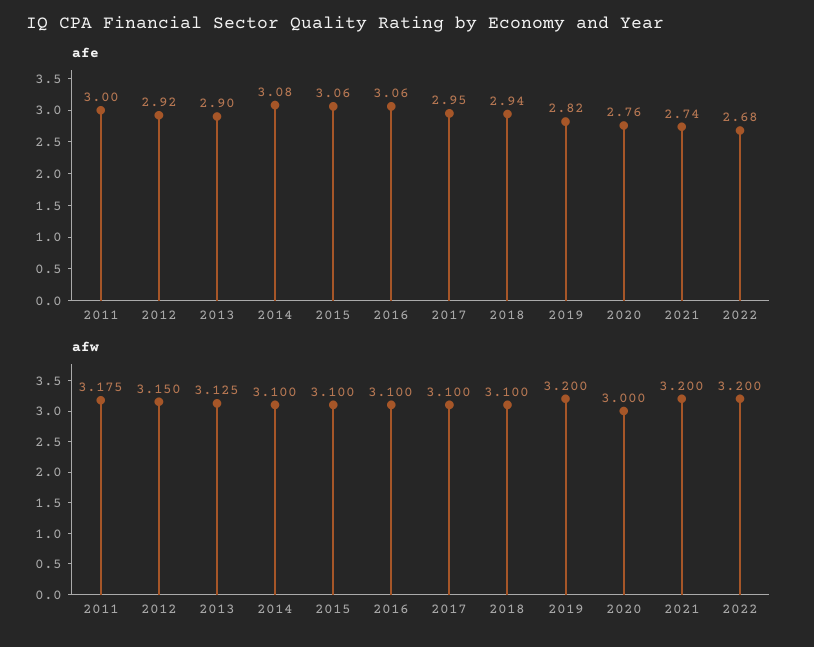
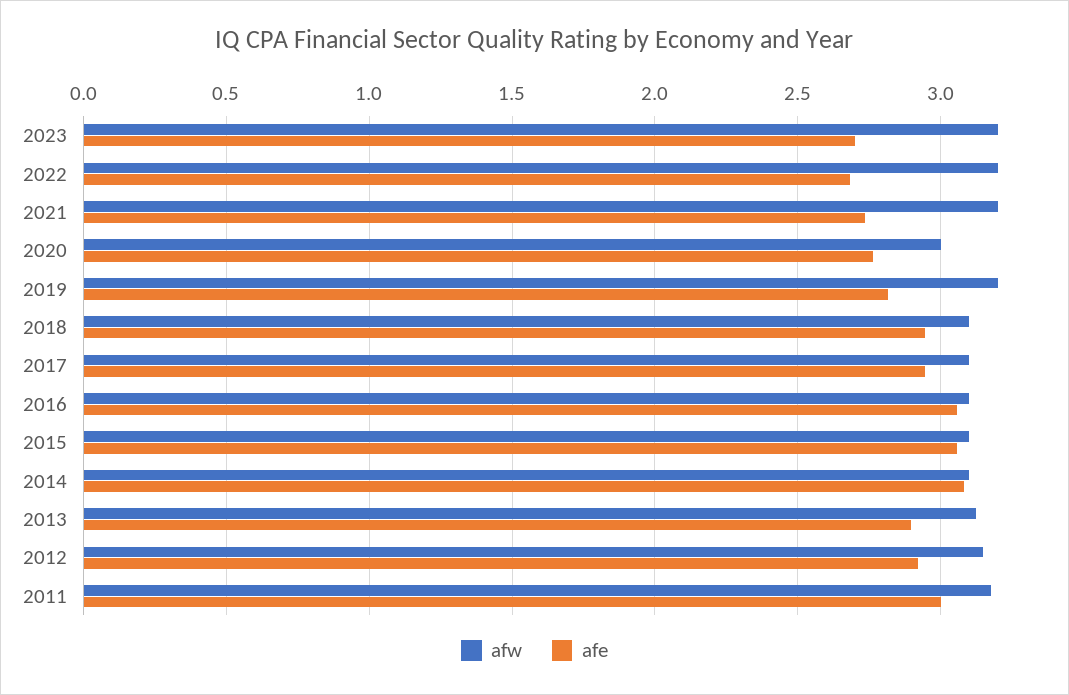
afw, 2023: none -> 3.2
afe, 2023: none -> 2.7

